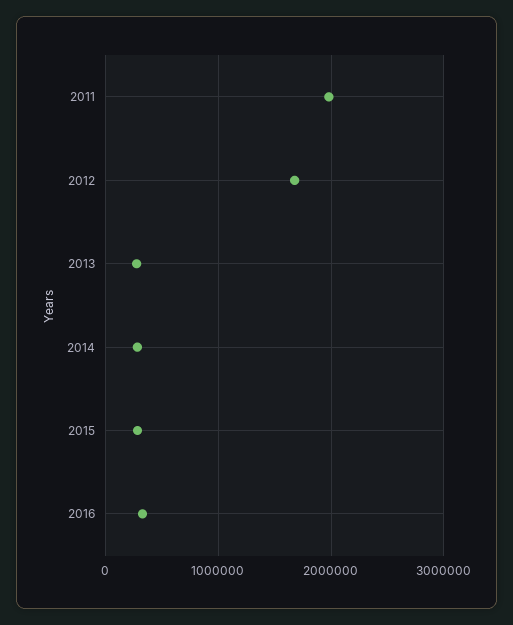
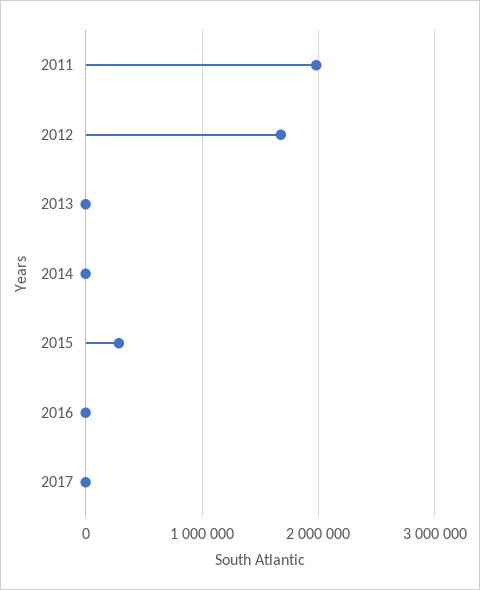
2013: 300000 -> 0
2014: 300000 -> 0
2016: 300000 -> 0
2017: none -> 0

